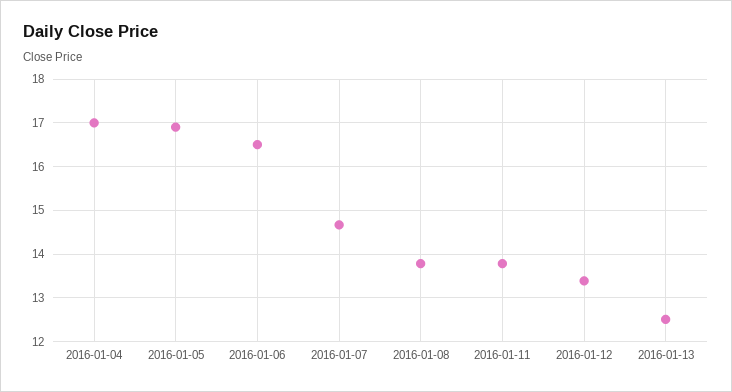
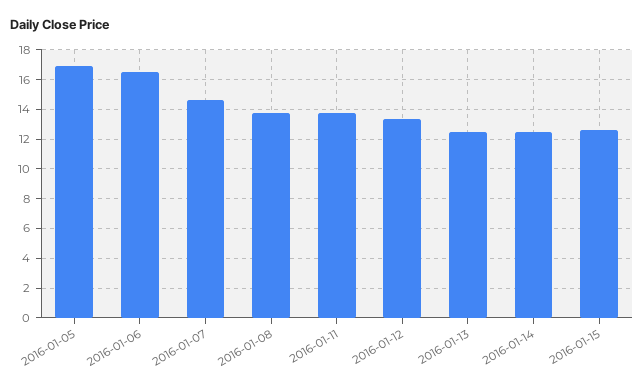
2016-01-04: 17 -> none
2016-01-14: none -> 12.5
2016-01-15: none -> 12.5

